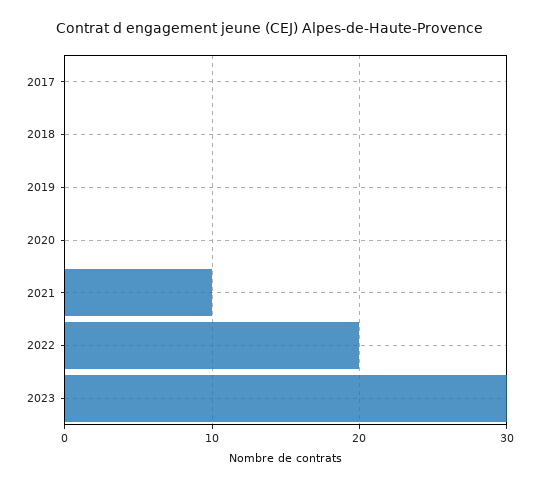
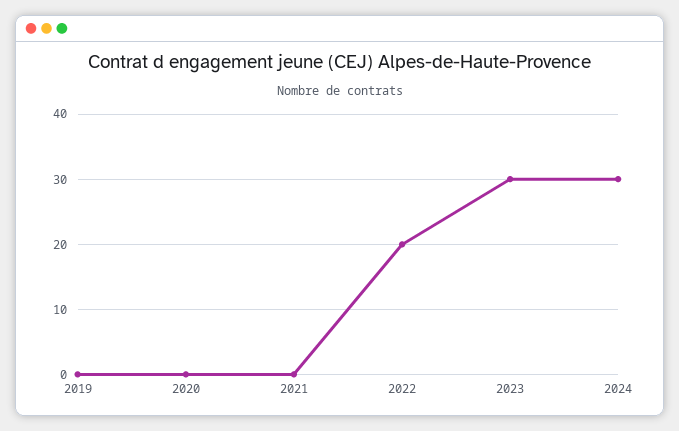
2017: 0 -> none
2018: 0 -> none
2021: 10 -> 0
2024: none -> 30

